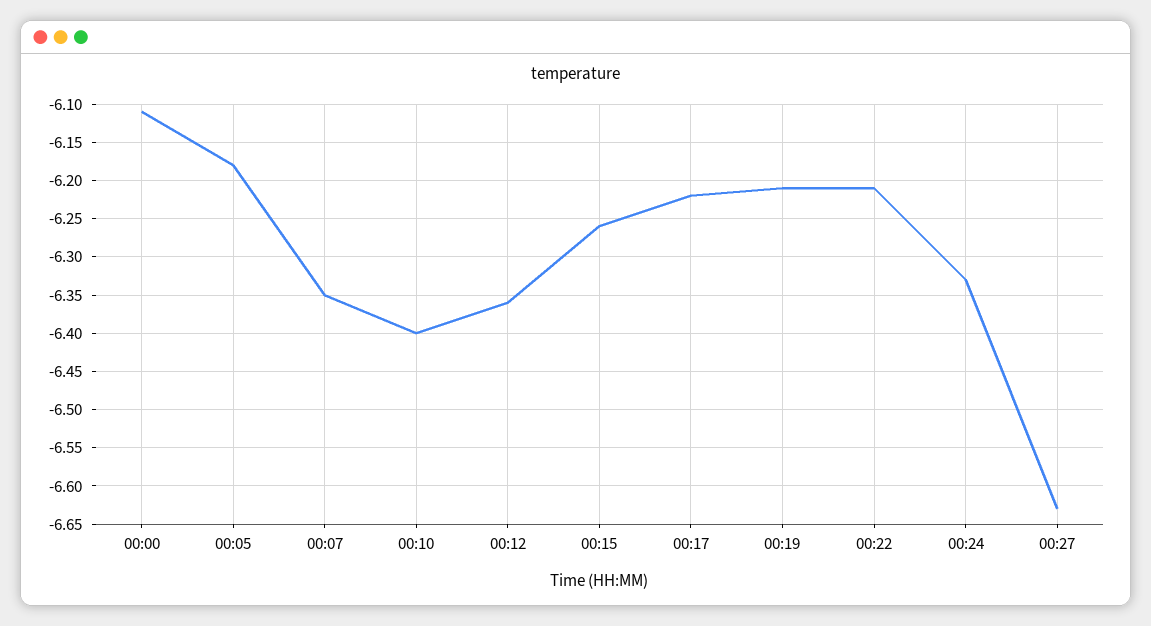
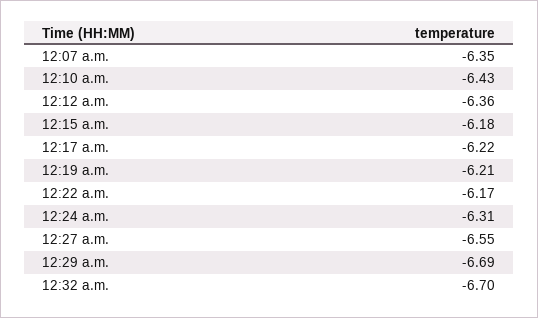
00:00: -6.11 -> none
00:05: -6.18 -> none
00:10: -6.4 -> -6.43
00:15: -6.26 -> -6.18
00:22: -6.21 -> -6.17
00:24: -6.33 -> -6.31
00:27: -6.63 -> -6.55
12:29 a.m.: none -> -6.69
12:32 a.m.: none -> -6.7

